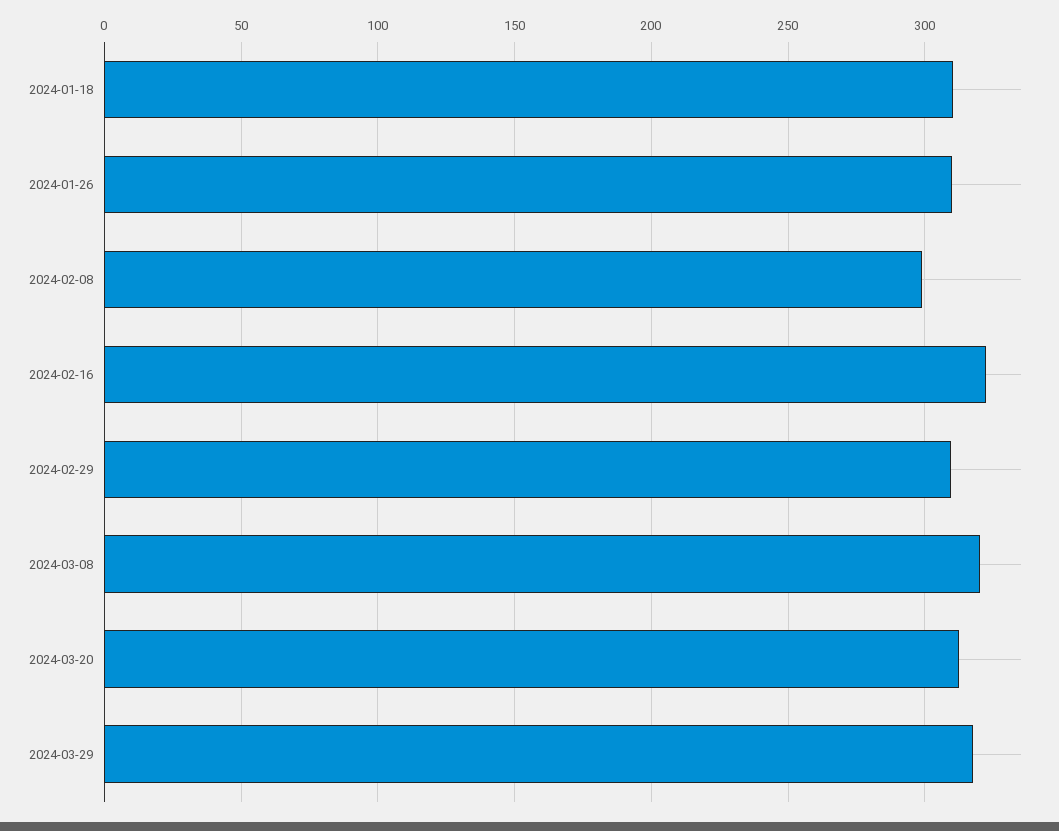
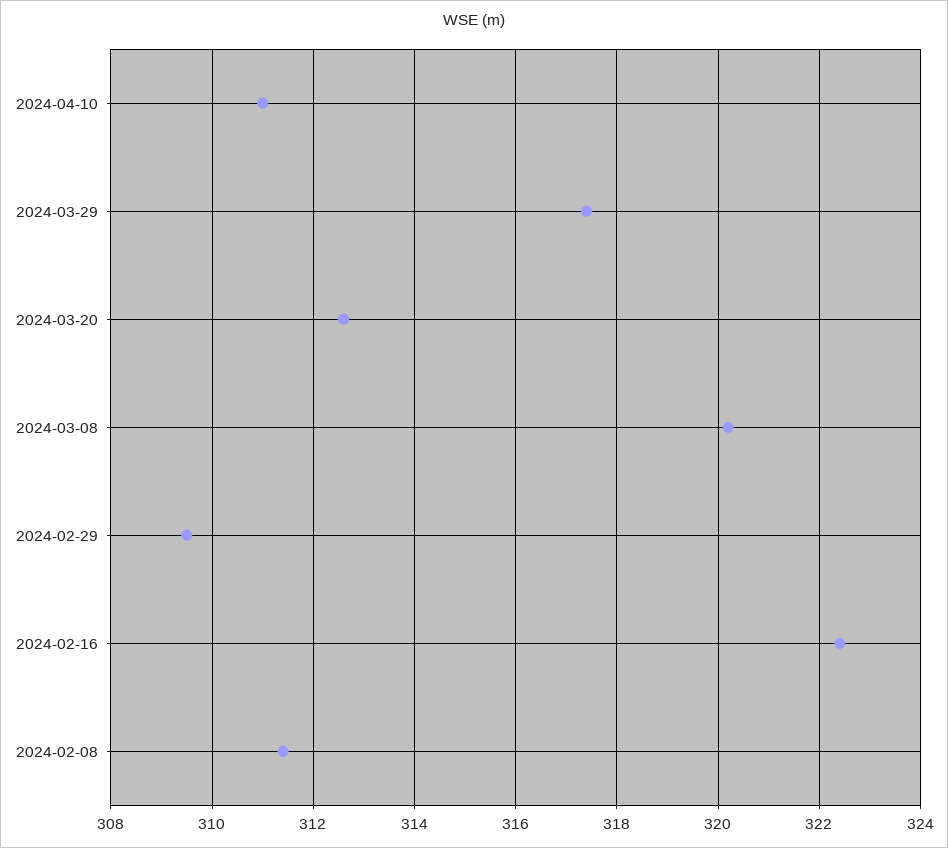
2024-01-18: 310 -> none
2024-01-26: 310 -> none
2024-02-08: 300 -> 311.5
2024-04-10: none -> 311

